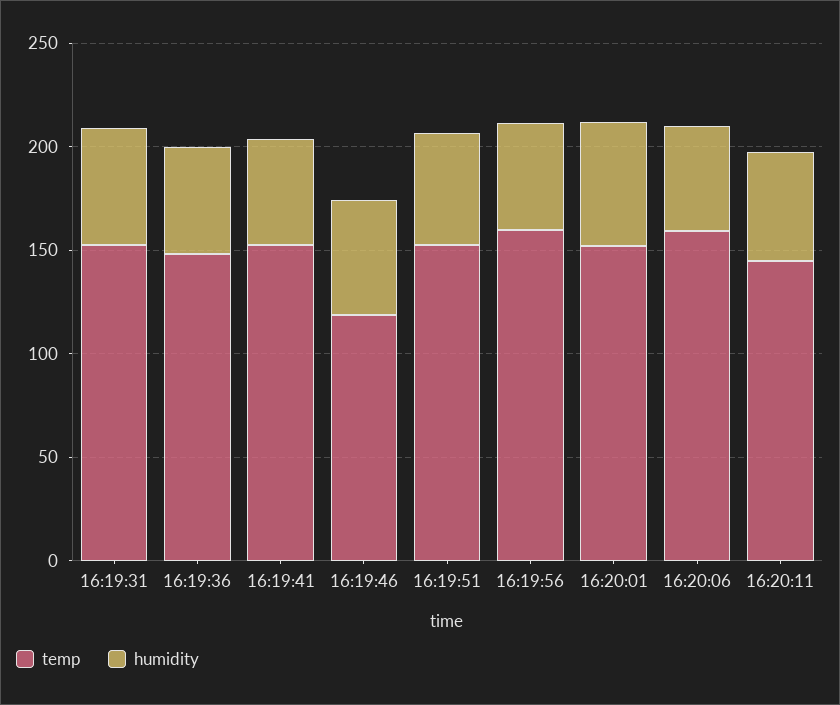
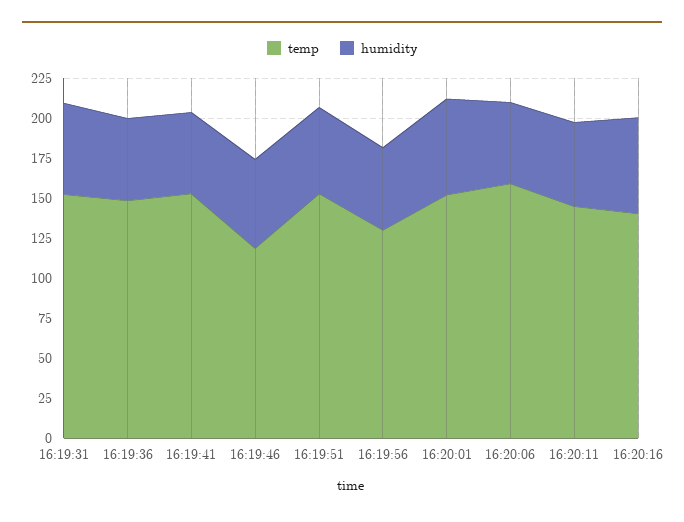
temp, 16:19:56: 160 -> 130
temp, 16:20:16: none -> 140
humidity, 16:20:16: none -> 60

